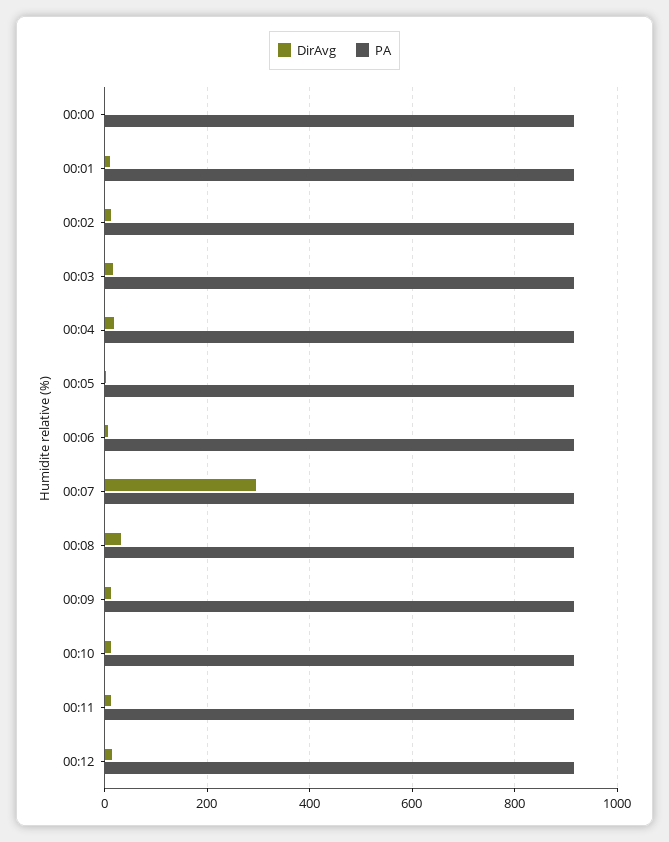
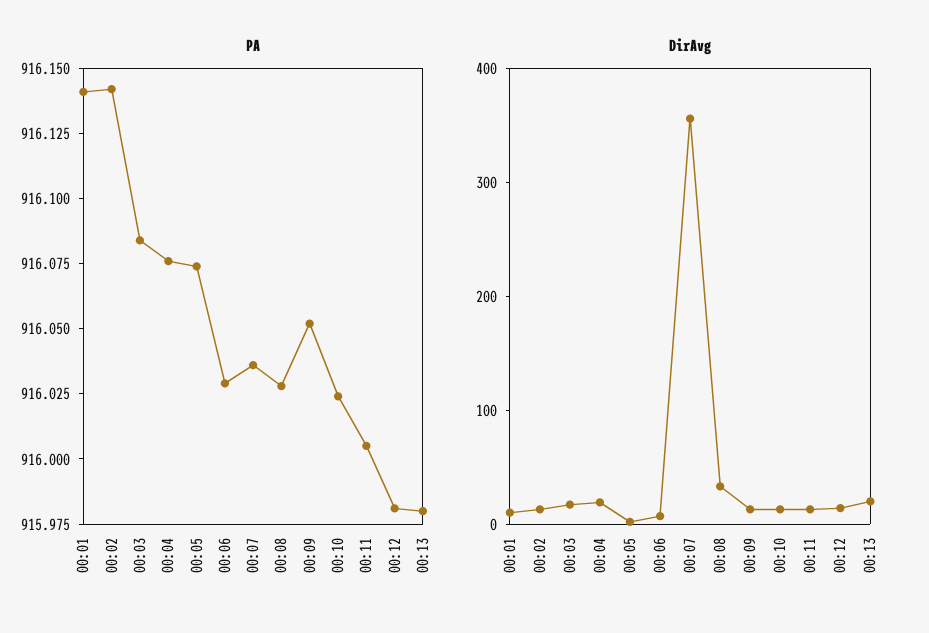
DirAvg, 00:00: 0 -> none
PA, 00:00: 920 -> none
DirAvg, 00:07: 300 -> 360
PA, 00:13: none -> 915.98
DirAvg, 00:13: none -> 20

